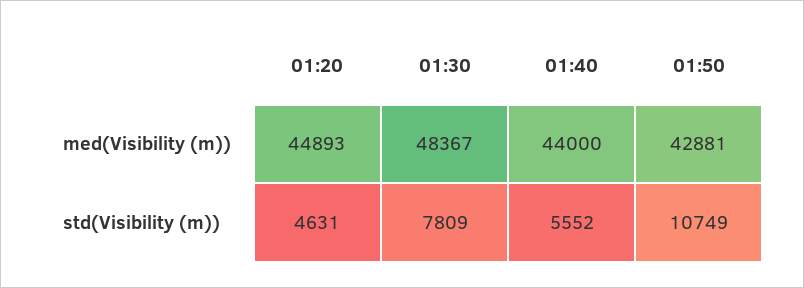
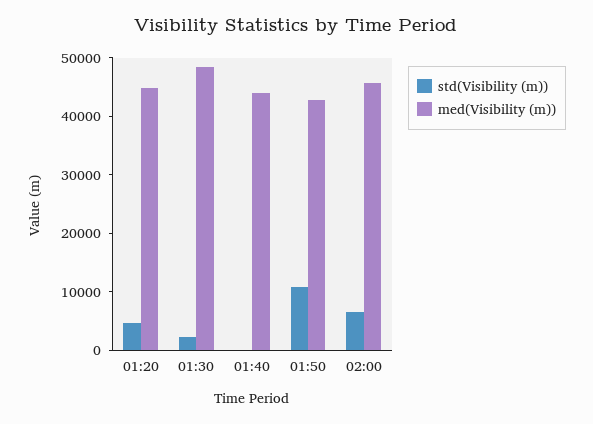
std(Visibility (m)), 01:30: 7809 -> 2000
std(Visibility (m)), 01:40: 5552 -> 0
std(Visibility (m)), 02:00: none -> 6000
med(Visibility (m)), 02:00: none -> 46000

